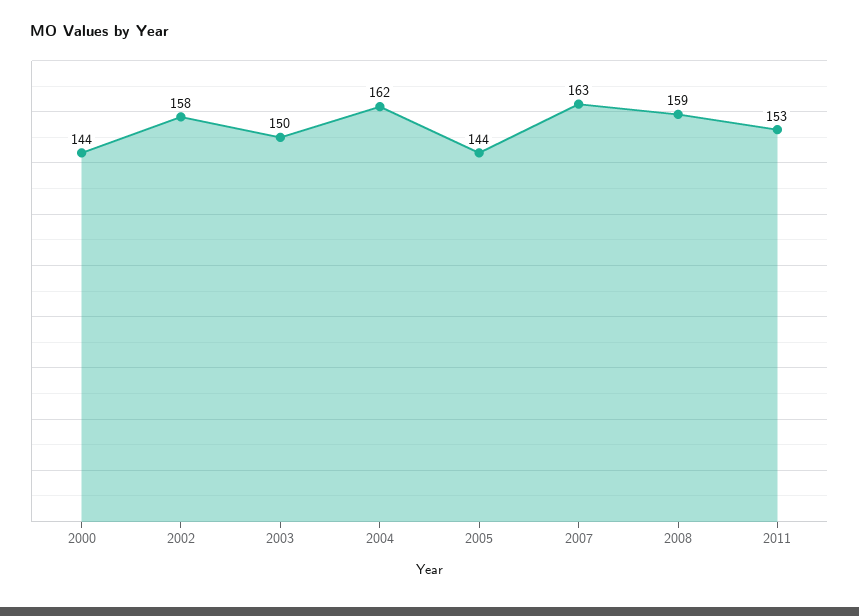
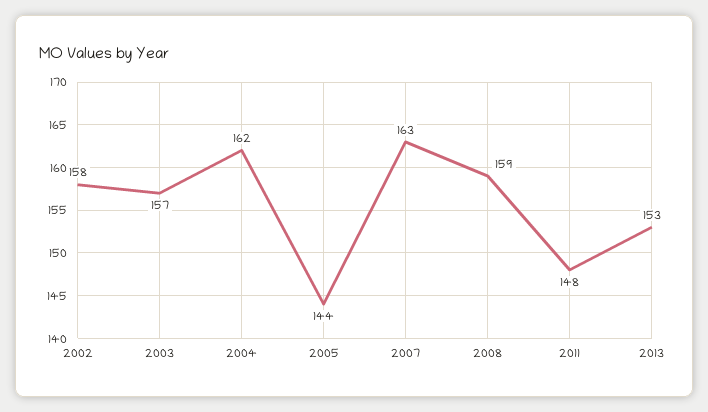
2000: 144 -> none
2003: 150 -> 157
2011: 153 -> 148
2013: none -> 153

